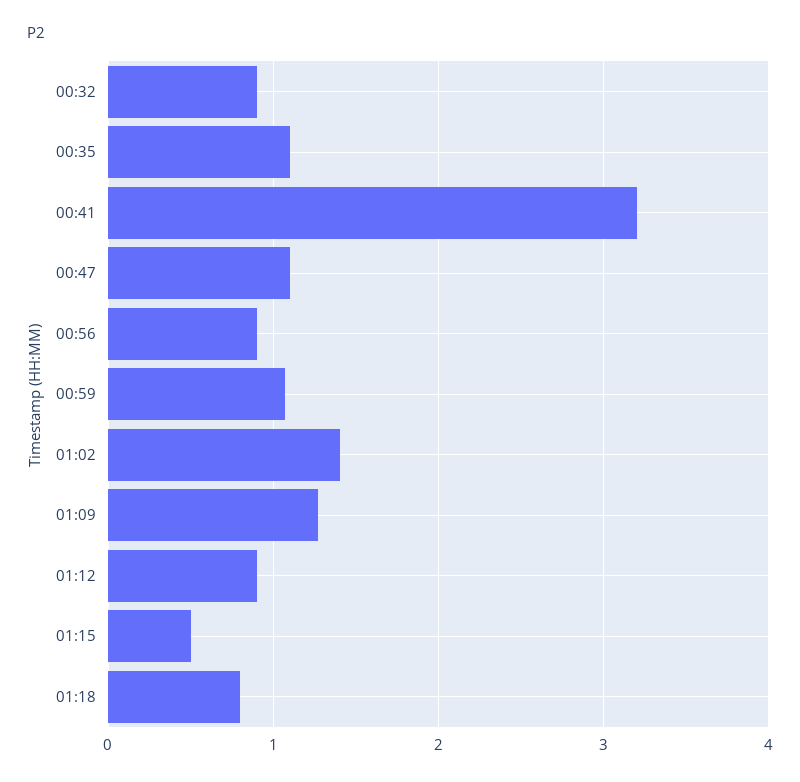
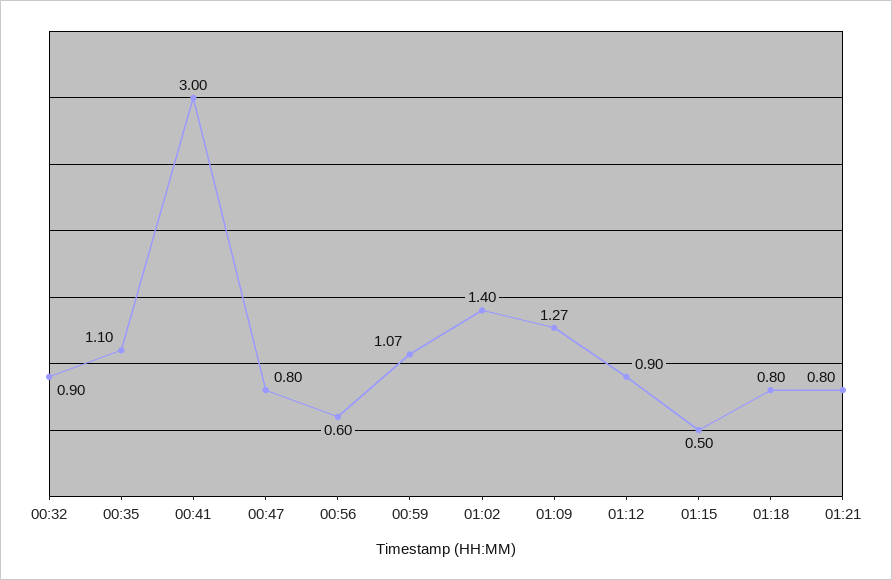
00:41: 3.2 -> 3
00:47: 1.1 -> 0.8
00:56: 0.9 -> 0.6
01:21: none -> 0.8

